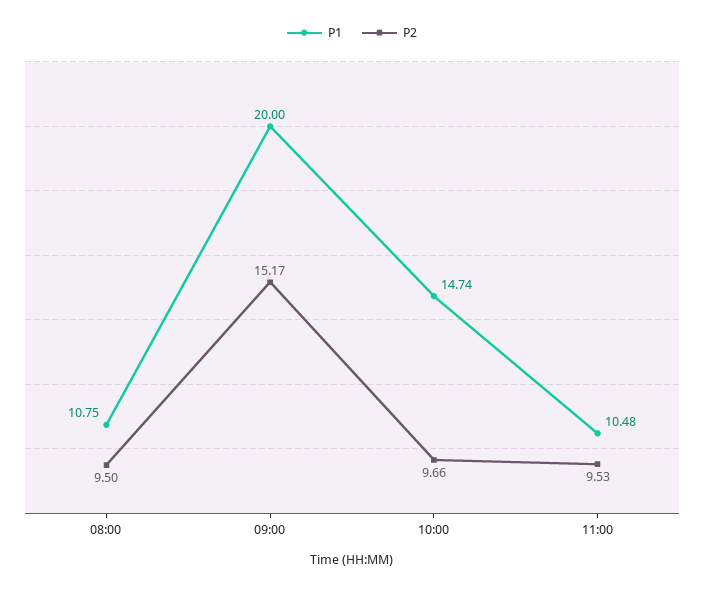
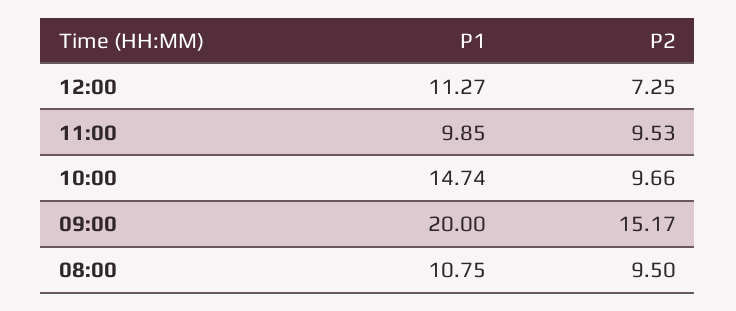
P1, 11:00: 10.48 -> 9.85
P1, 12:00: none -> 11.27
P2, 12:00: none -> 7.25

